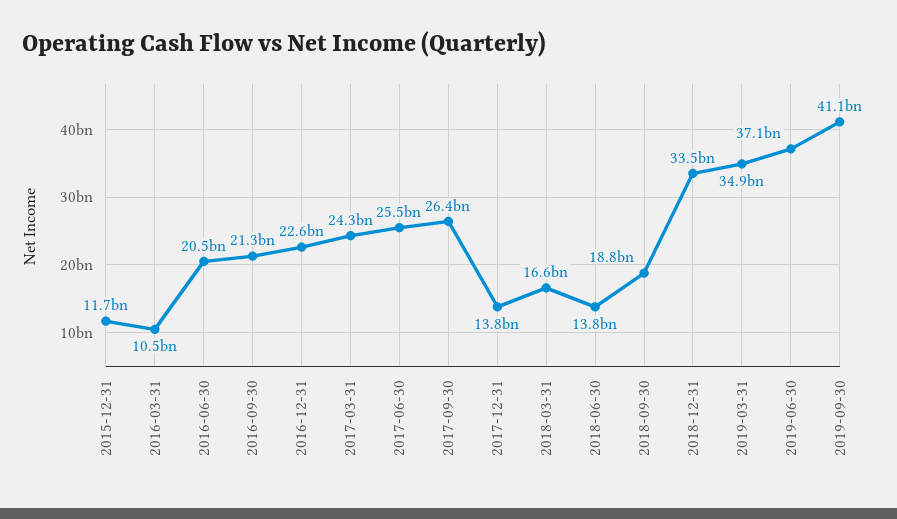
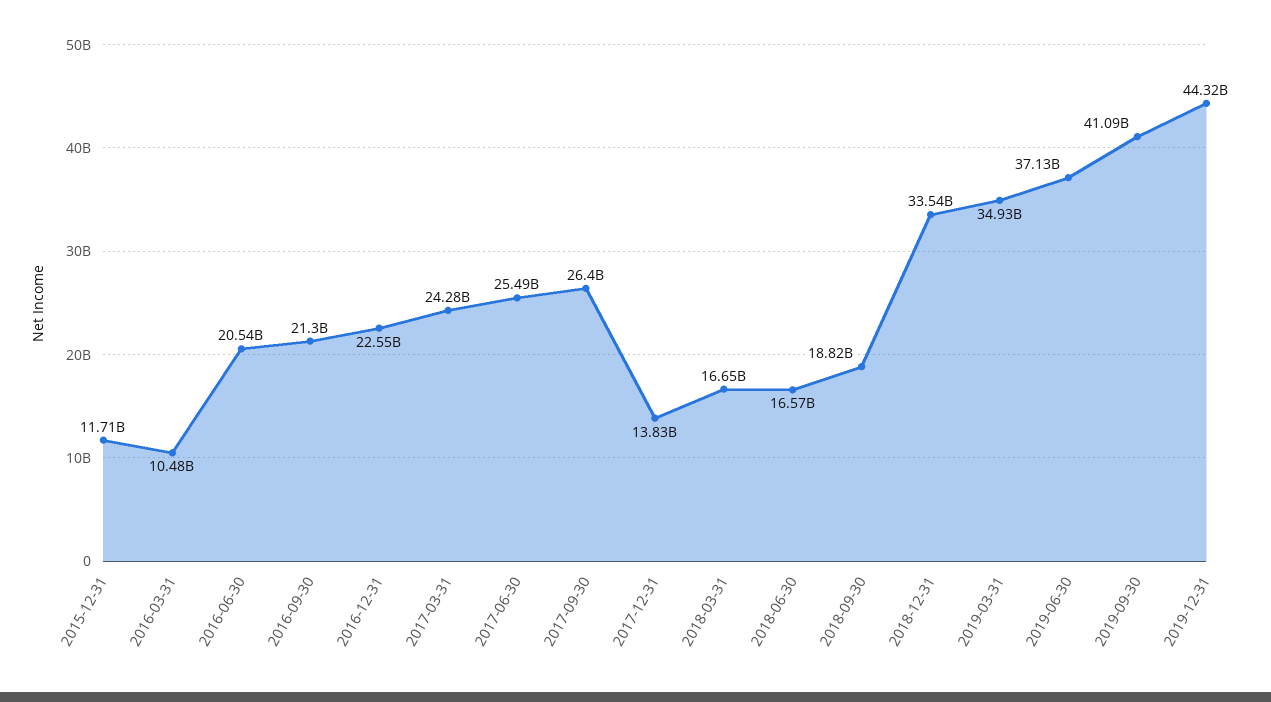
2018-06-30: 13800000000 -> 16570000000
2019-12-31: none -> 44320000000

